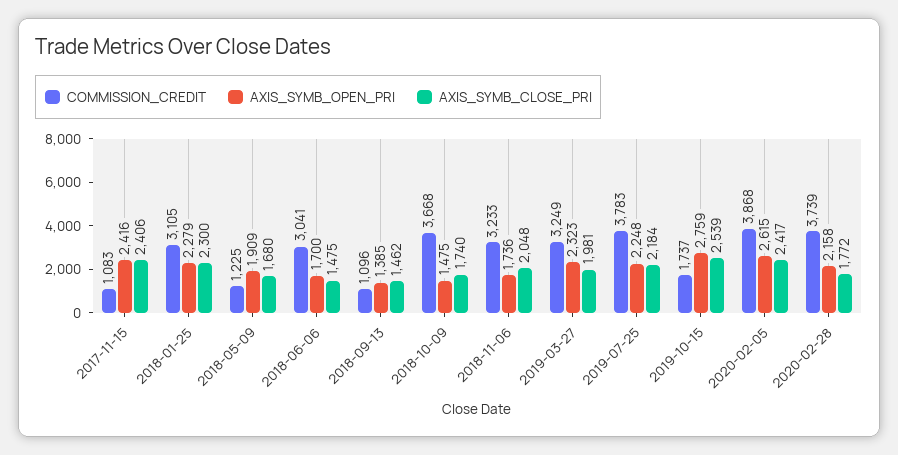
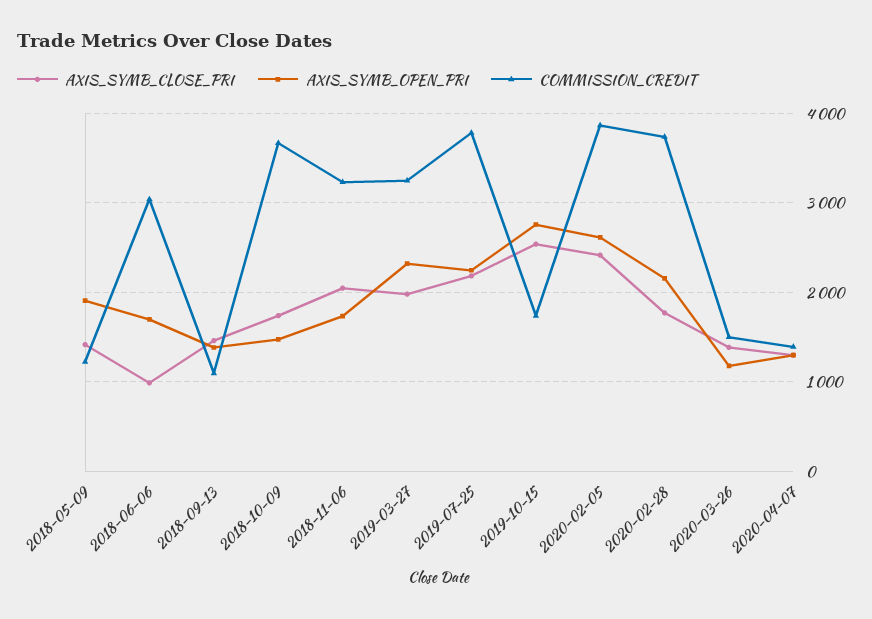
COMMISSION_CREDIT, 2017-11-15: 1083 -> none
AXIS_SYMB_OPEN_PRI, 2017-11-15: 2416 -> none
AXIS_SYMB_CLOSE_PRI, 2017-11-15: 2406 -> none
COMMISSION_CREDIT, 2018-01-25: 3105 -> none
AXIS_SYMB_OPEN_PRI, 2018-01-25: 2279 -> none
AXIS_SYMB_CLOSE_PRI, 2018-01-25: 2300 -> none
AXIS_SYMB_CLOSE_PRI, 2018-05-09: 1680 -> 1400
AXIS_SYMB_CLOSE_PRI, 2018-06-06: 1475 -> 1000
AXIS_SYMB_CLOSE_PRI, 2020-03-26: none -> 1400
AXIS_SYMB_OPEN_PRI, 2020-03-26: none -> 1200
COMMISSION_CREDIT, 2020-03-26: none -> 1500
AXIS_SYMB_CLOSE_PRI, 2020-04-07: none -> 1300
AXIS_SYMB_OPEN_PRI, 2020-04-07: none -> 1300
COMMISSION_CREDIT, 2020-04-07: none -> 1400

